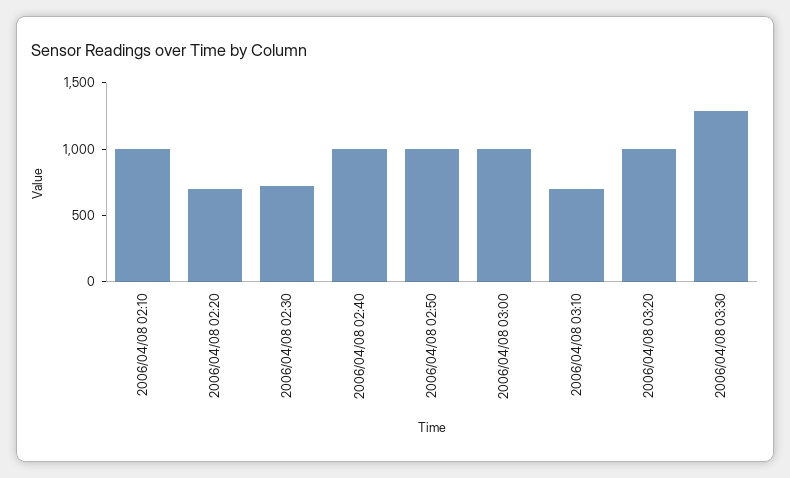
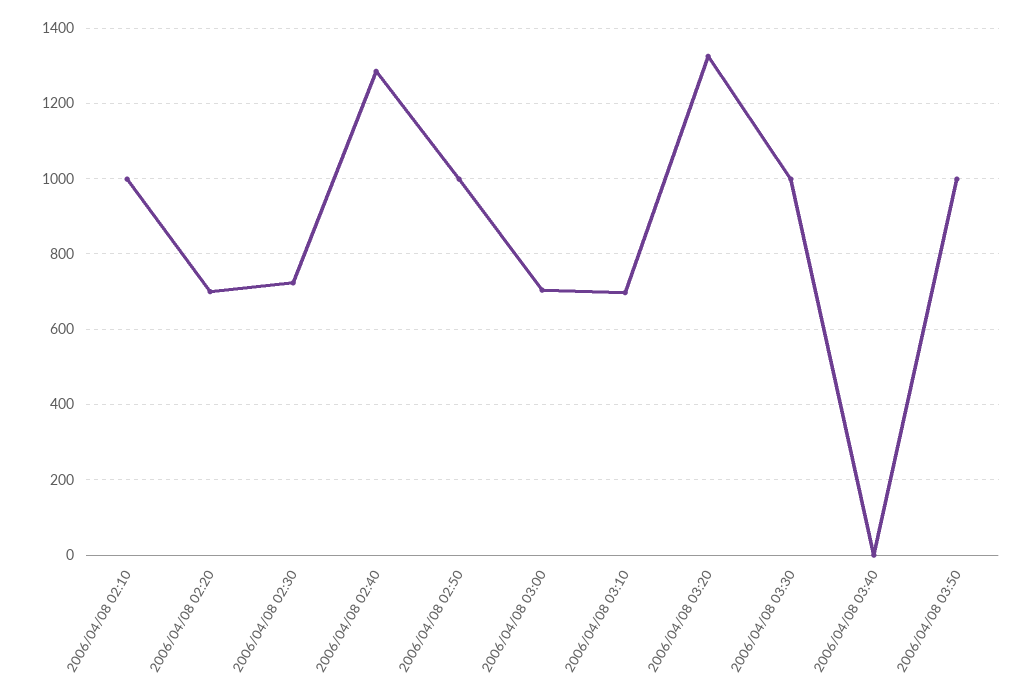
2006/04/08 02:40: 1000 -> 1280
2006/04/08 03:00: 1000 -> 700
2006/04/08 03:20: 1000 -> 1320
2006/04/08 03:30: 1300 -> 1000
2006/04/08 03:40: none -> 0
2006/04/08 03:50: none -> 1000

